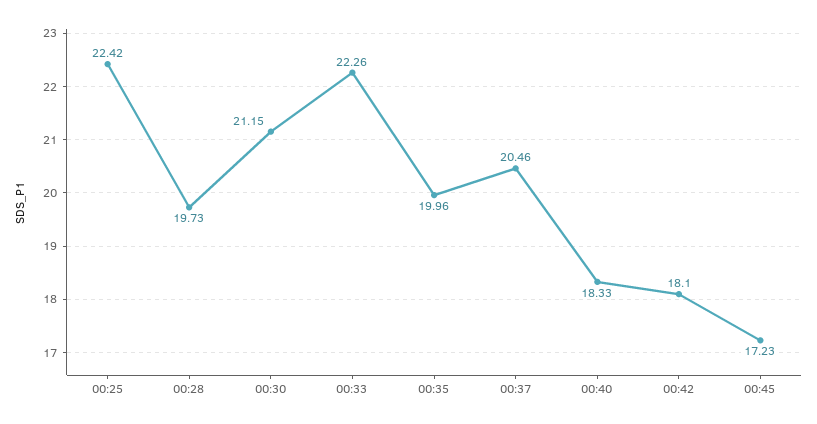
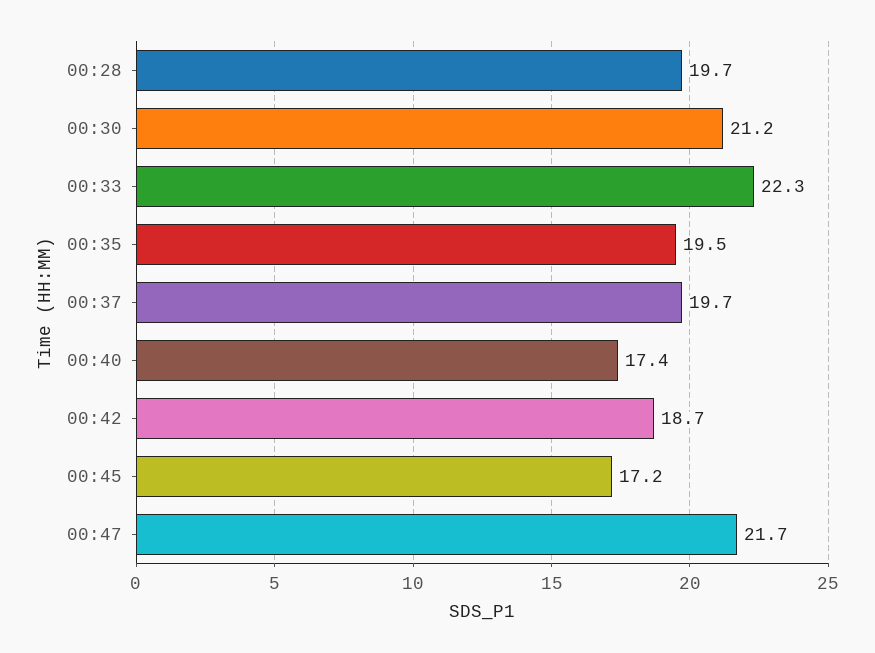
00:25: 22.42 -> none
00:35: 19.96 -> 19.5
00:37: 20.46 -> 19.7
00:40: 18.33 -> 17.4
00:42: 18.1 -> 18.7
00:47: none -> 21.7

